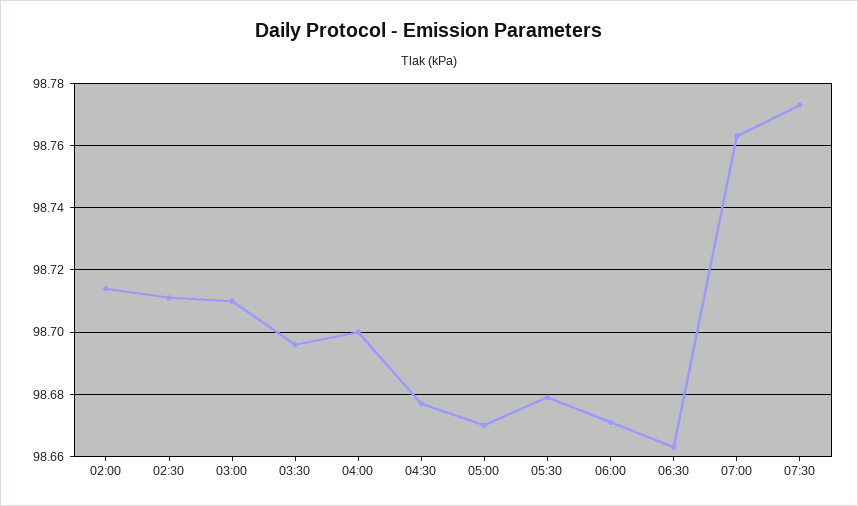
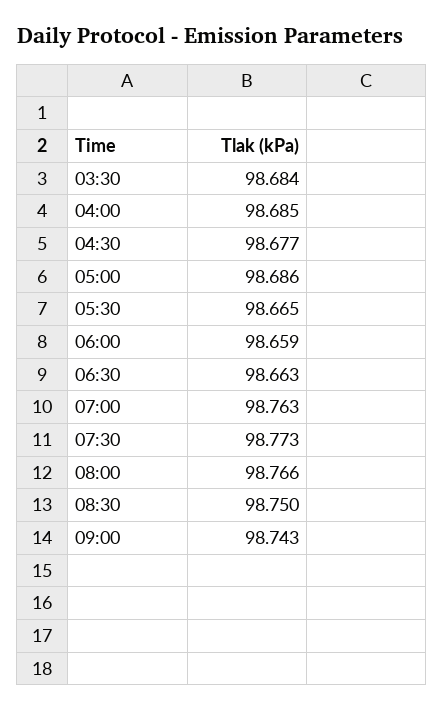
02:00: 98.715 -> none
02:30: 98.71 -> none
03:00: 98.71 -> none
03:30: 98.695 -> 98.684
04:00: 98.7 -> 98.685
05:00: 98.67 -> 98.686
05:30: 98.68 -> 98.665
06:00: 98.67 -> 98.659
08:00: none -> 98.766
08:30: none -> 98.75
09:00: none -> 98.743

